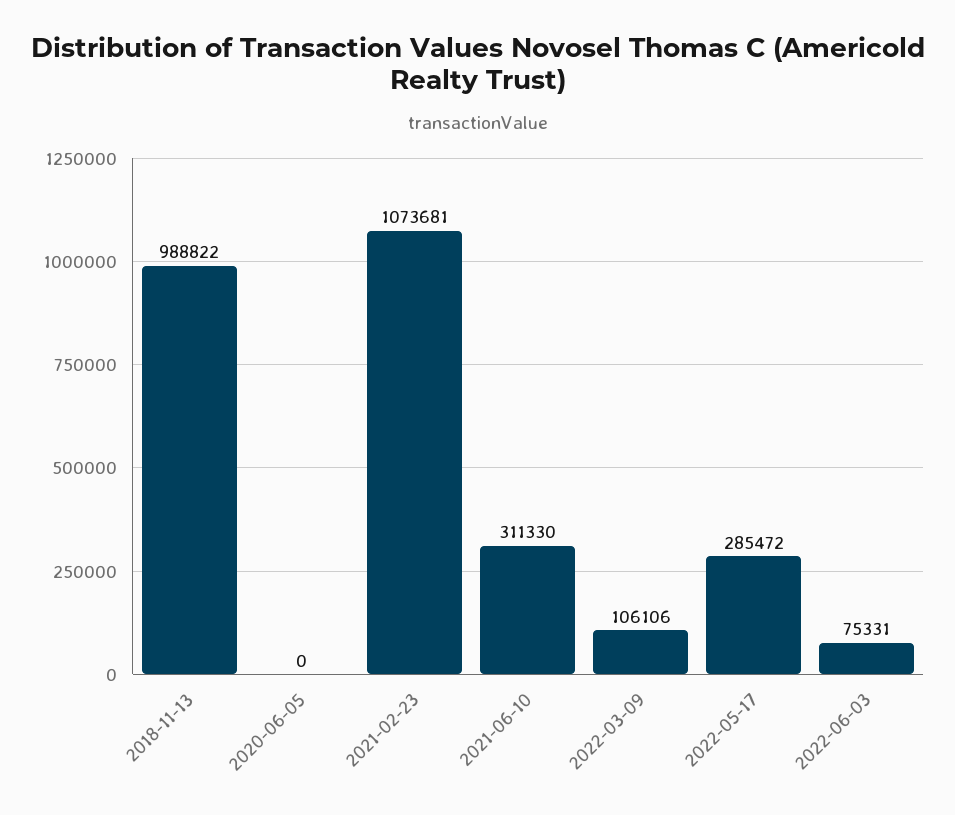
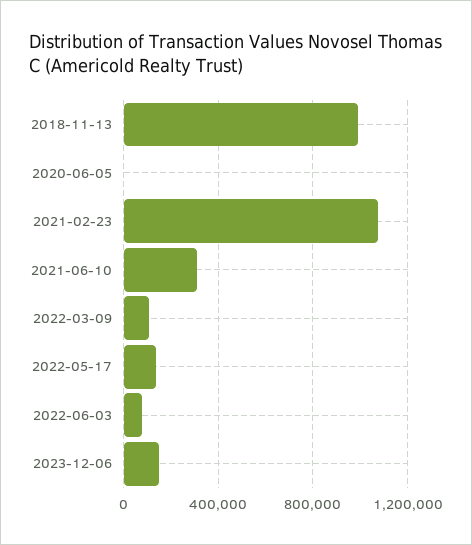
2022-05-17: 285472 -> 150000
2023-12-06: none -> 150000

